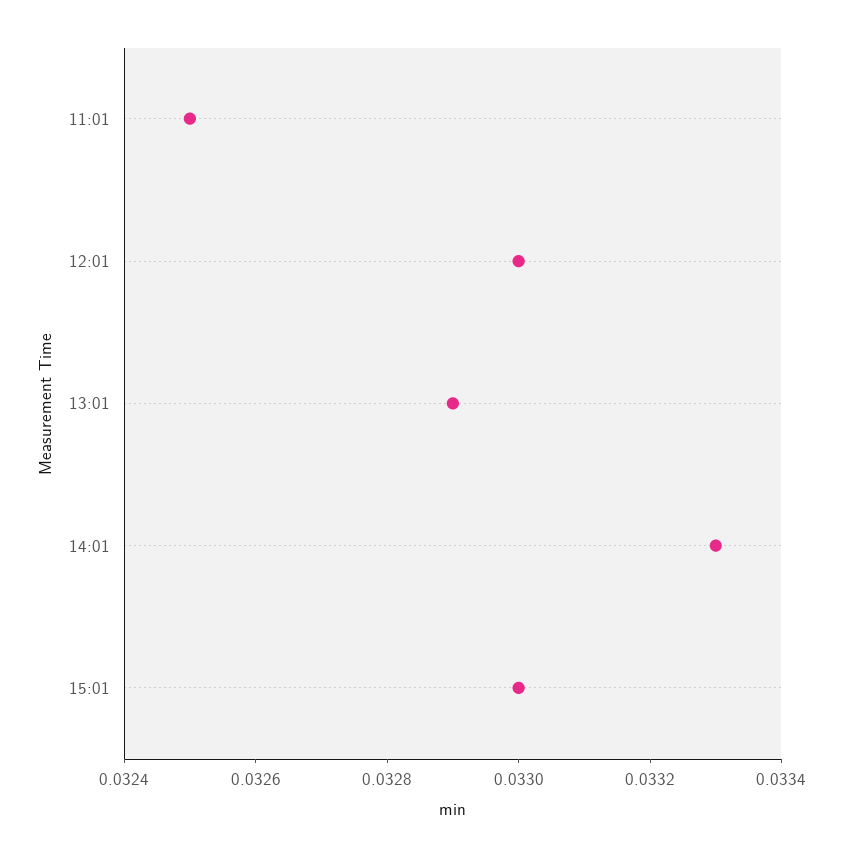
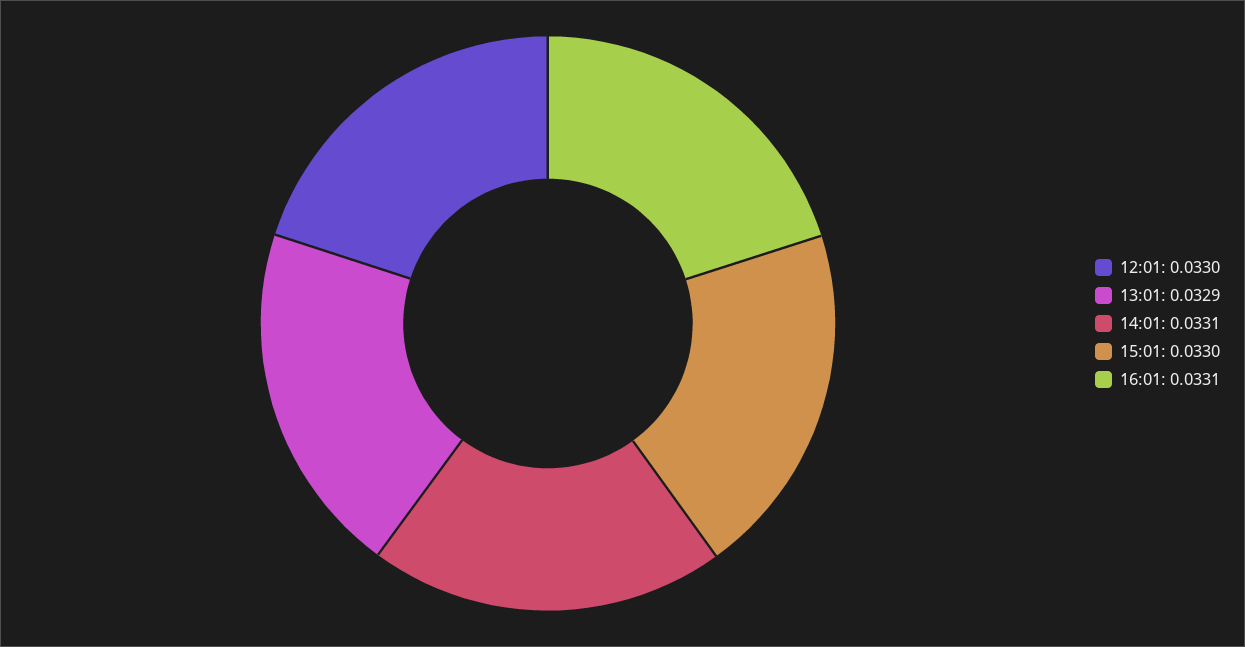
11:01: 0.0325 -> none
14:01: 0.0333 -> 0.0331
16:01: none -> 0.0331

